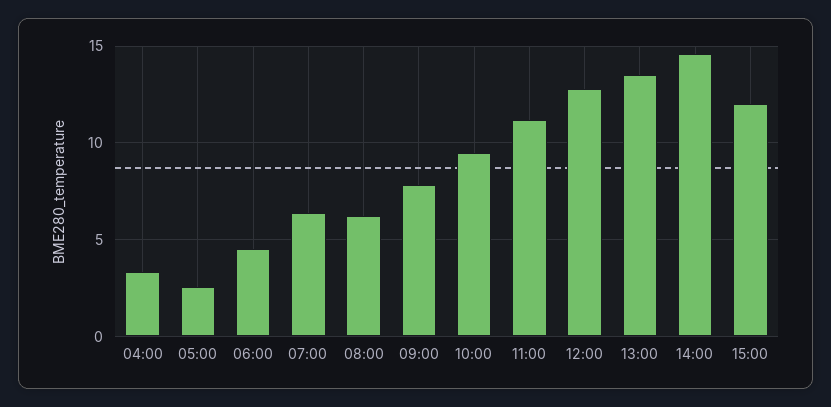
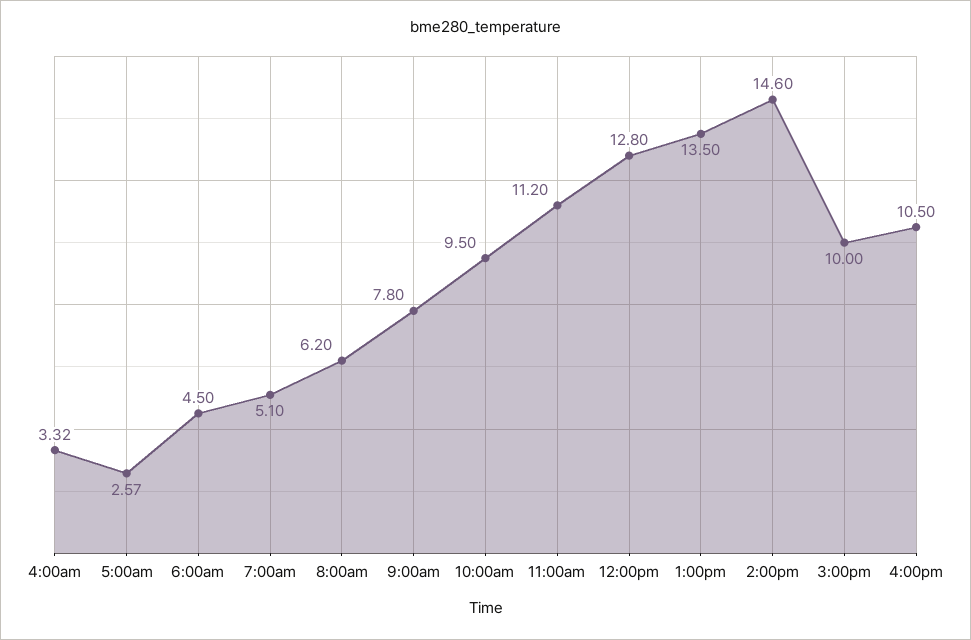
07:00: 6.5 -> 5.1
15:00: 12 -> 10
4:00pm: none -> 10.5

